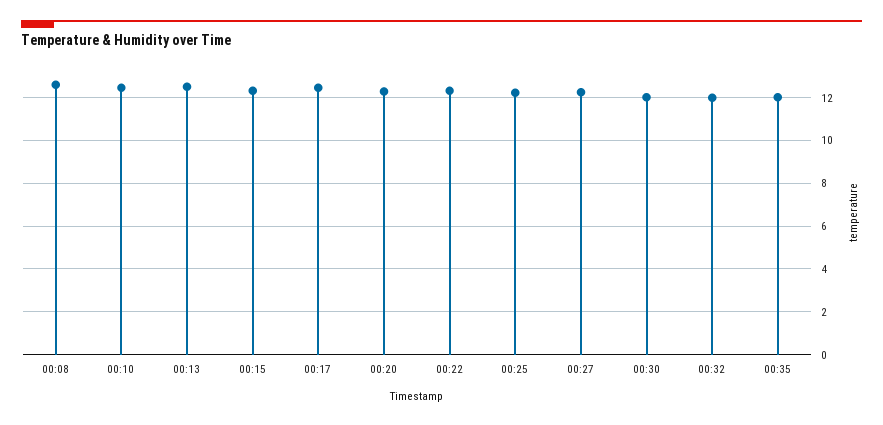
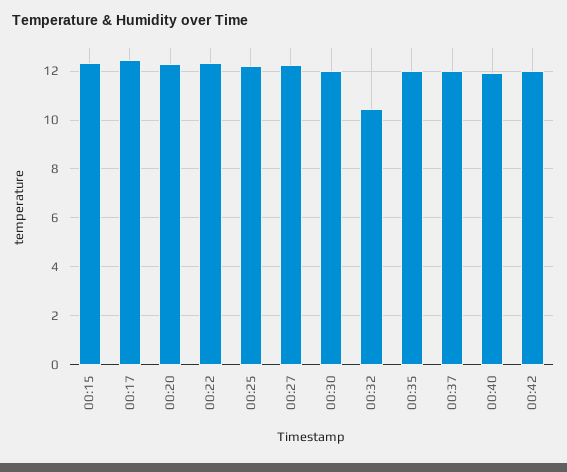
00:08: 12.5 -> none
00:10: 12.5 -> none
00:13: 12.5 -> none
00:32: 12 -> 10.5
00:37: none -> 12
00:40: none -> 12
00:42: none -> 12

